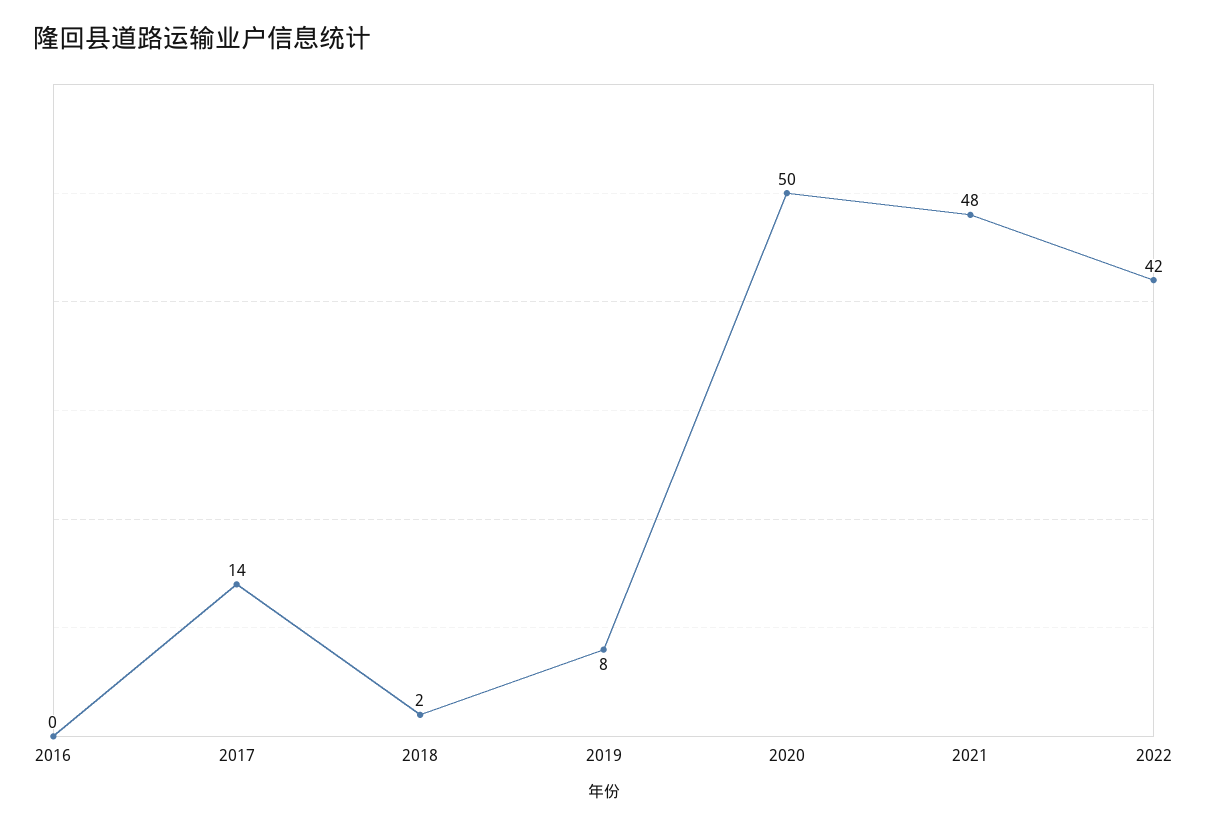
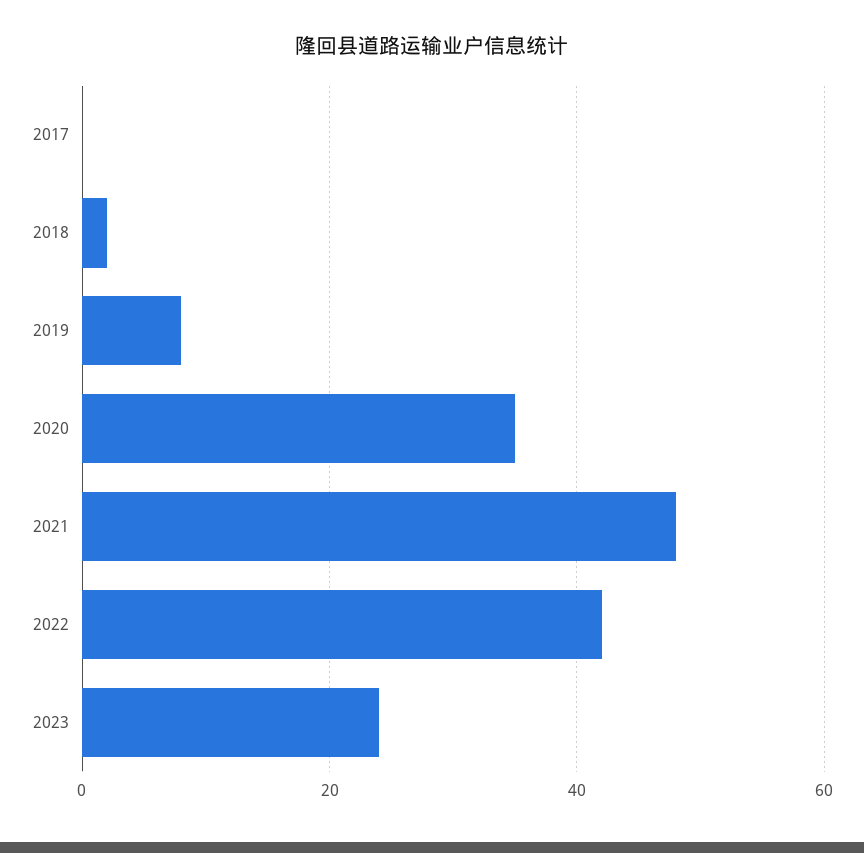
2016: 0 -> none
2017: 14 -> 0
2020: 50 -> 35
2023: none -> 25

